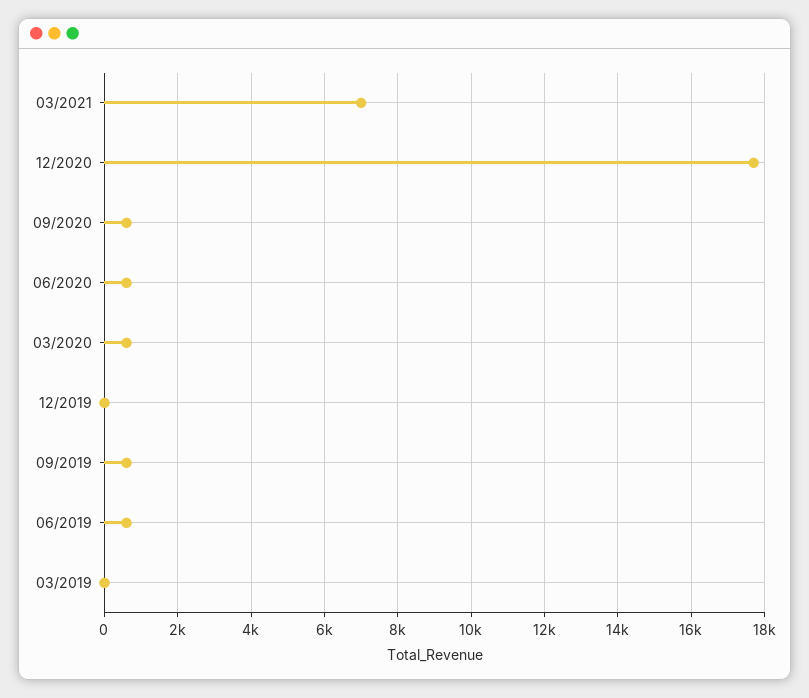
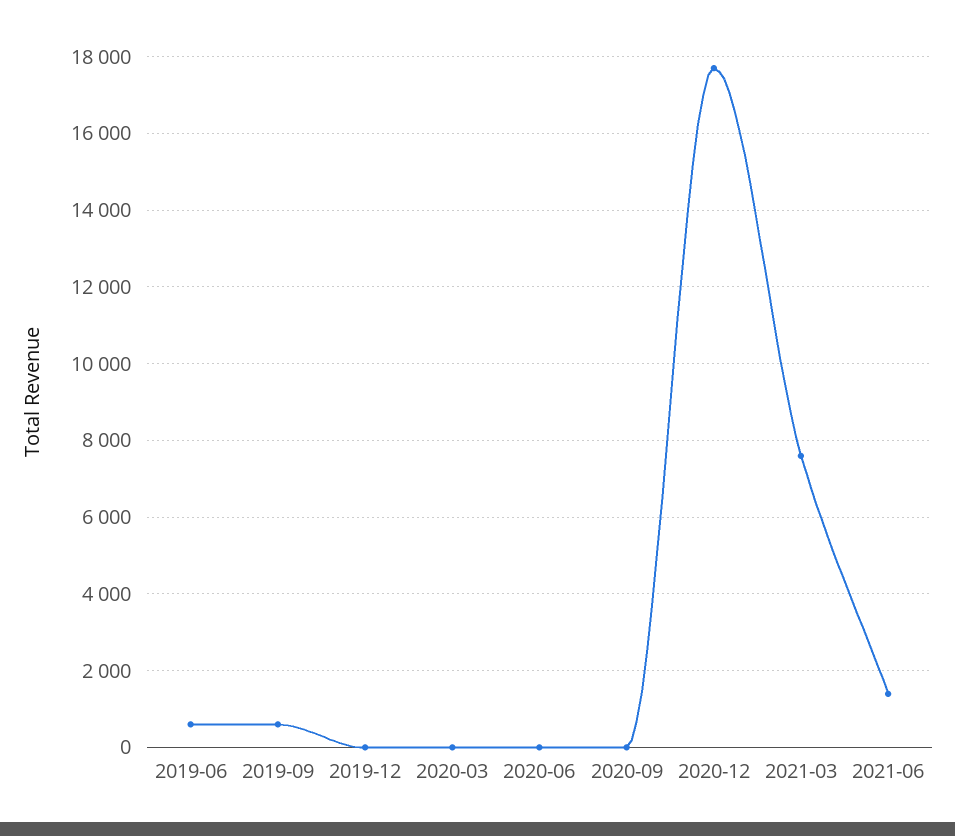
03/2021: 7000 -> 7600
09/2020: 600 -> 0
06/2020: 600 -> 0
03/2020: 600 -> 0
03/2019: 0 -> none
2021-06: none -> 1400

